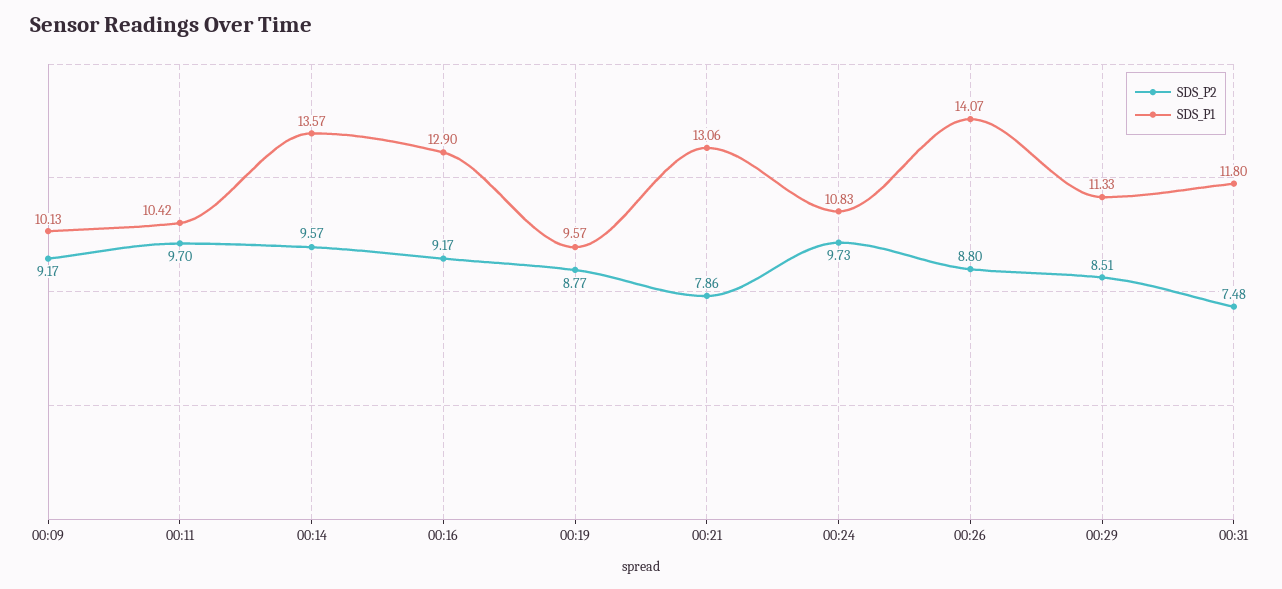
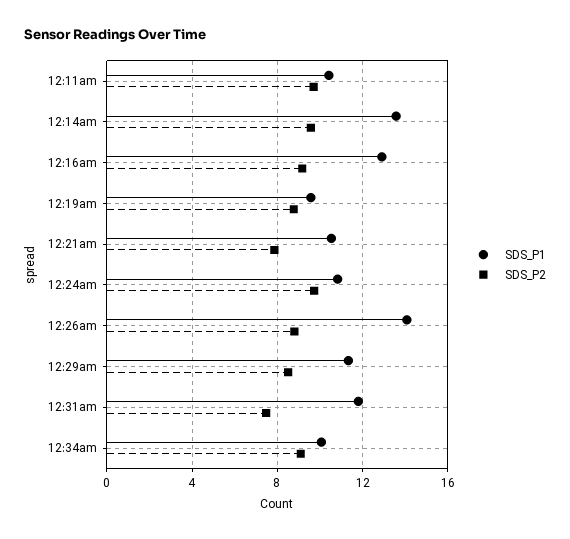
SDS_P2, 00:09: 9.17 -> none
SDS_P1, 00:09: 10.13 -> none
SDS_P1, 00:21: 13.06 -> 10.5
SDS_P1, 12:34am: none -> 10
SDS_P2, 12:34am: none -> 9

